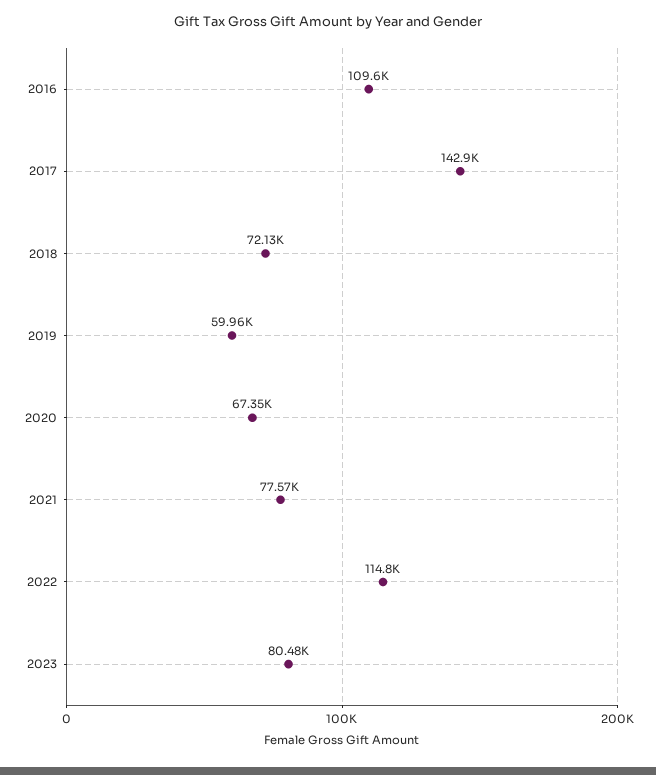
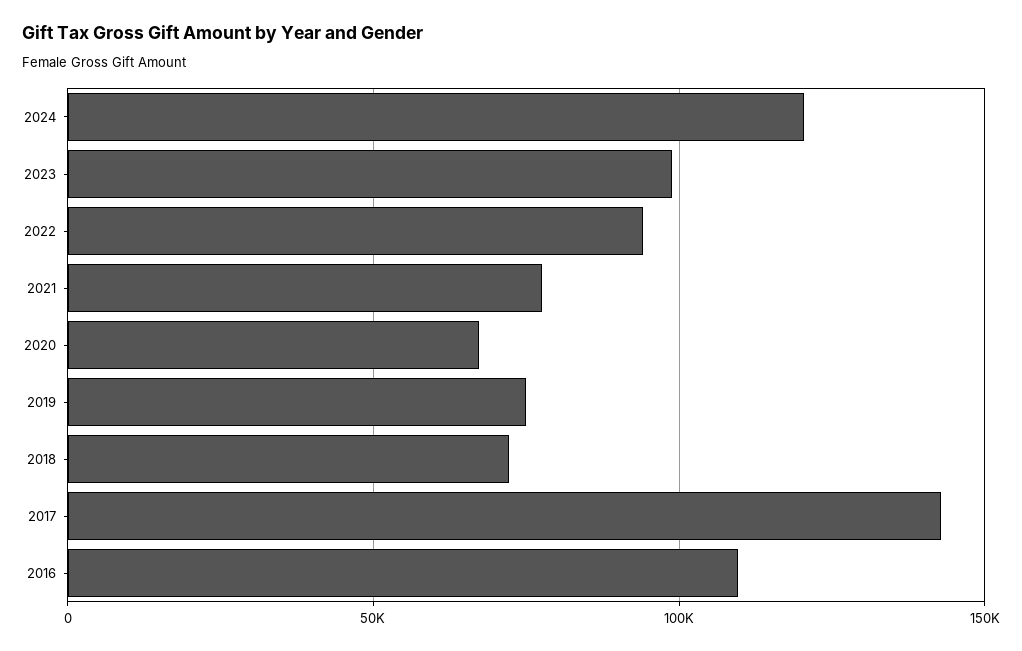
2019: 59960 -> 75000
2022: 114800 -> 95000
2023: 80480 -> 100000
2024: none -> 120000

